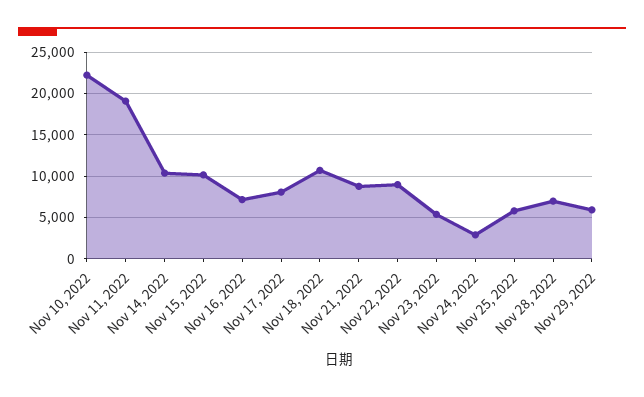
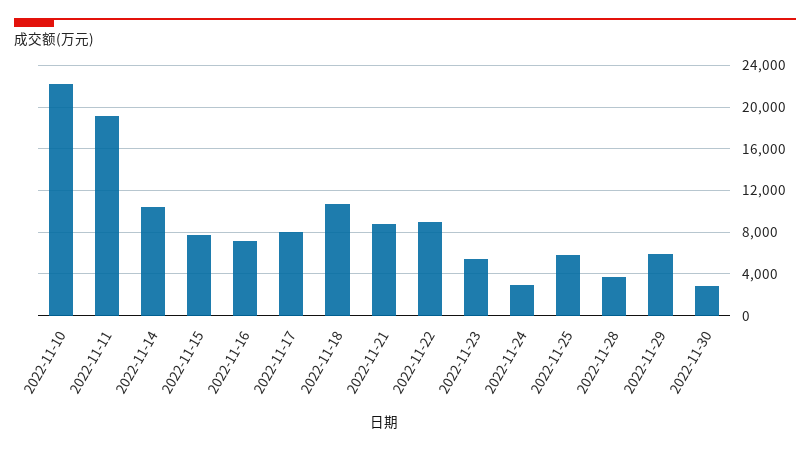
Nov 15, 2022: 10000 -> 8000
Nov 28, 2022: 7000 -> 4000
2022-11-30: none -> 3000

